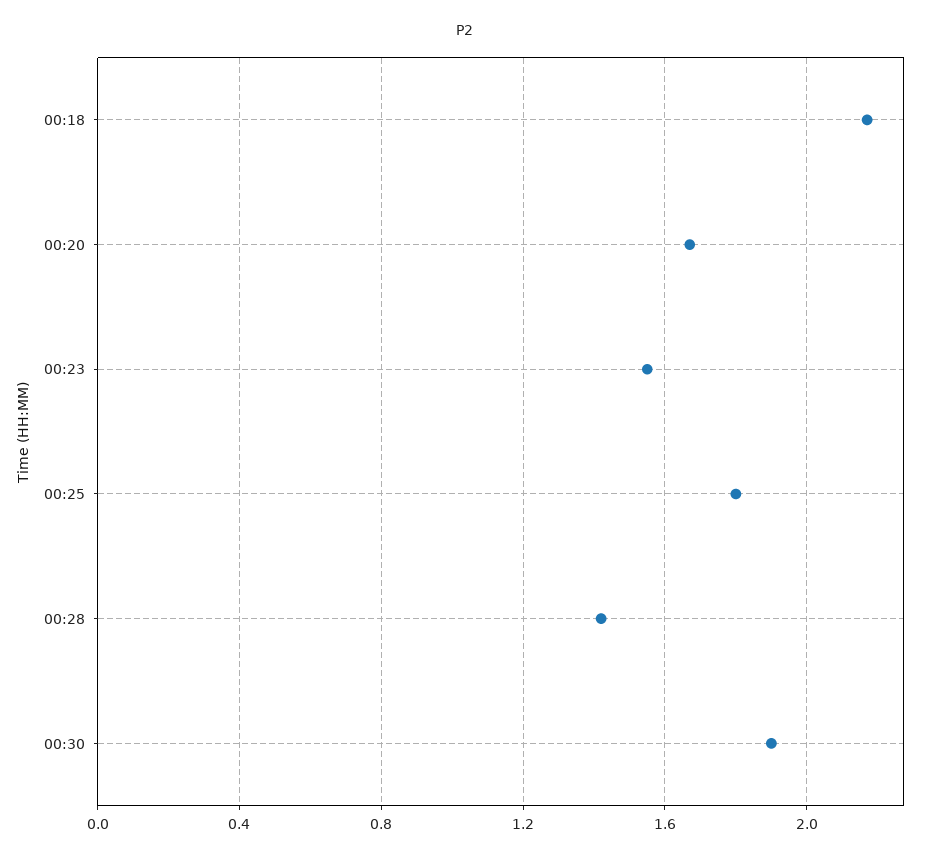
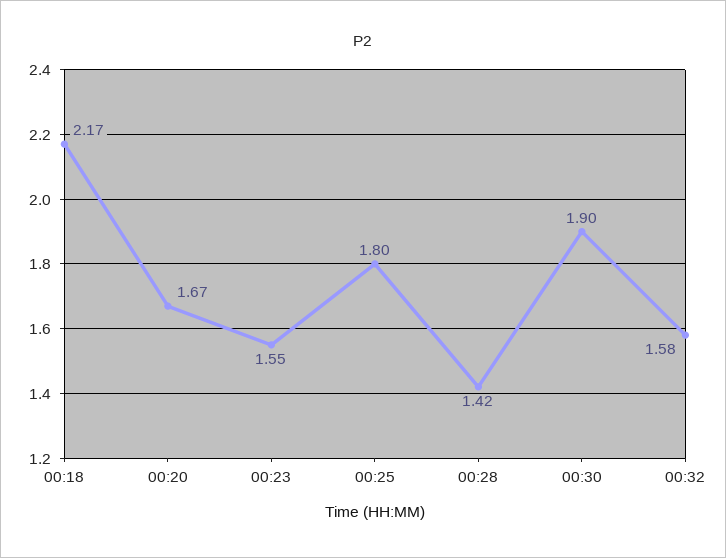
00:32: none -> 1.58

